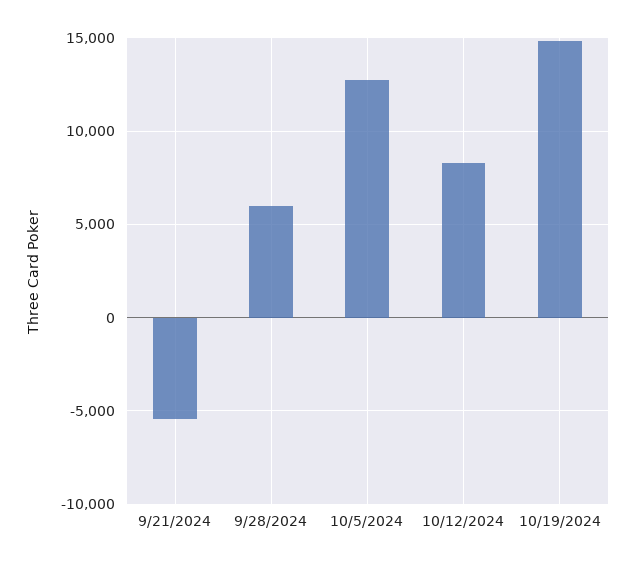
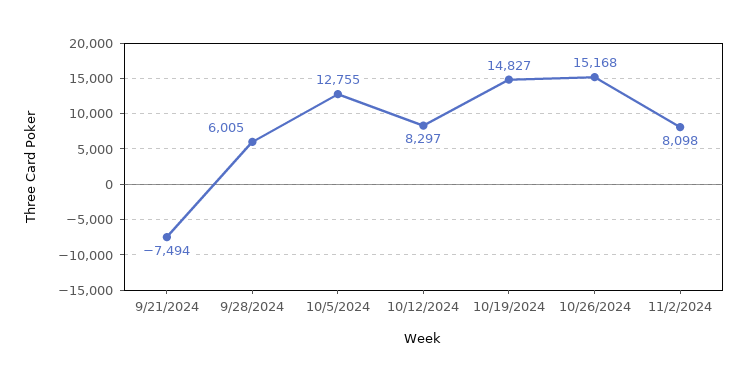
9/21/2024: -5500 -> -7494
10/26/2024: none -> 15168
11/2/2024: none -> 8098

